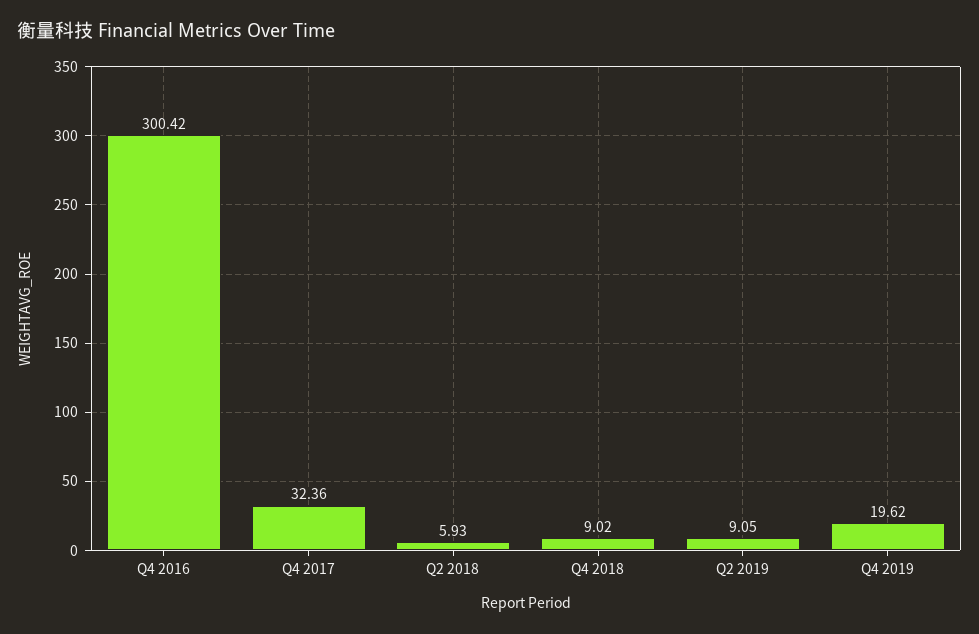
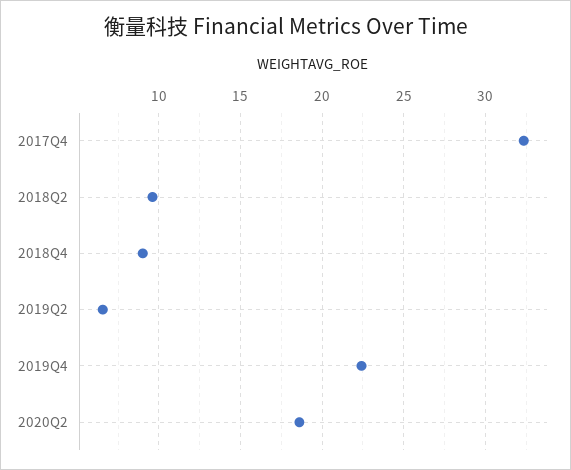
Q4 2016: 300.42 -> none
Q2 2018: 5.93 -> 9.5
Q2 2019: 9.05 -> 6.5
Q4 2019: 19.62 -> 22.5
2020Q2: none -> 18.5

